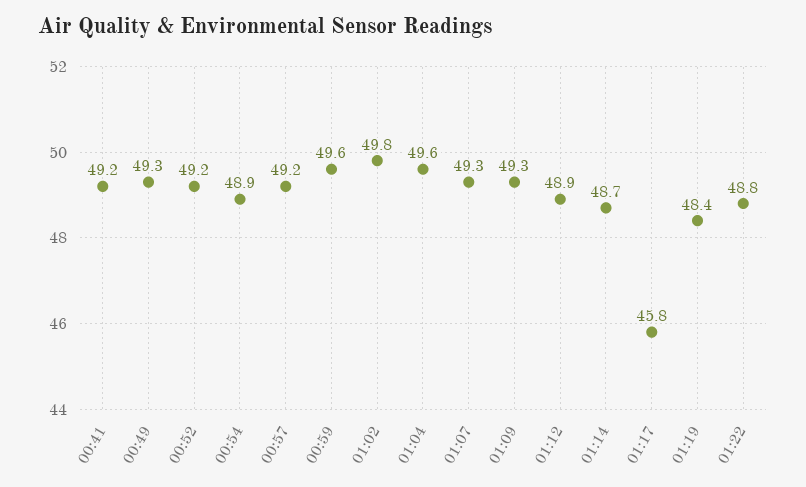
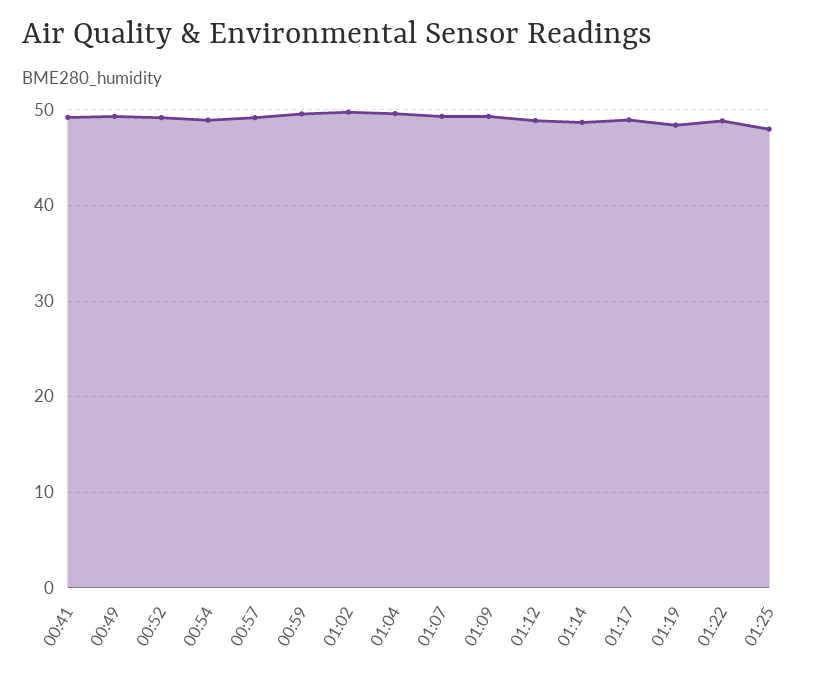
01:17: 45.8 -> 49
01:25: none -> 48

